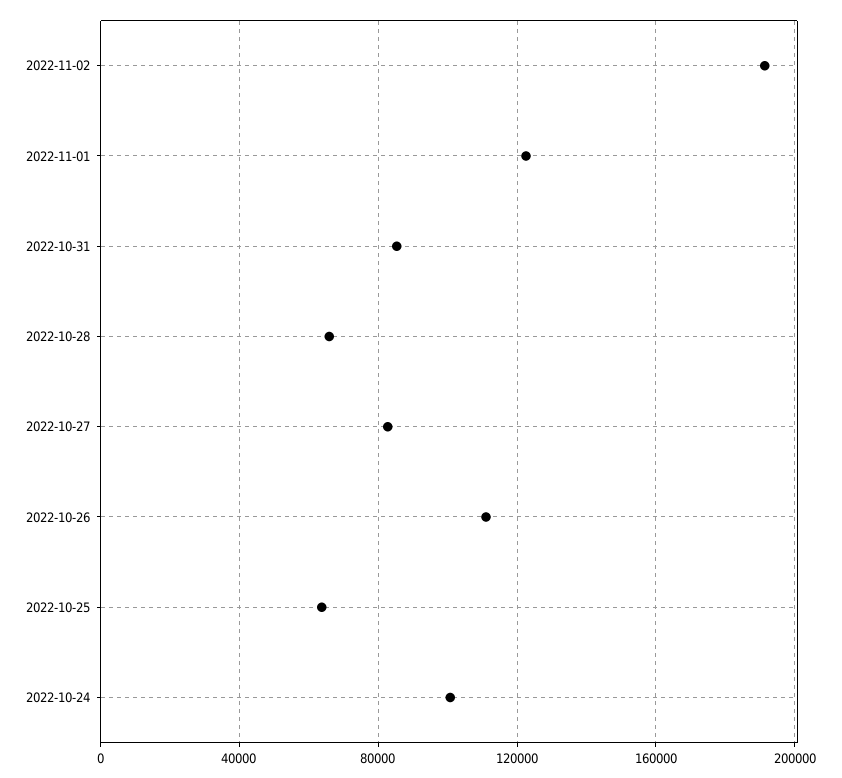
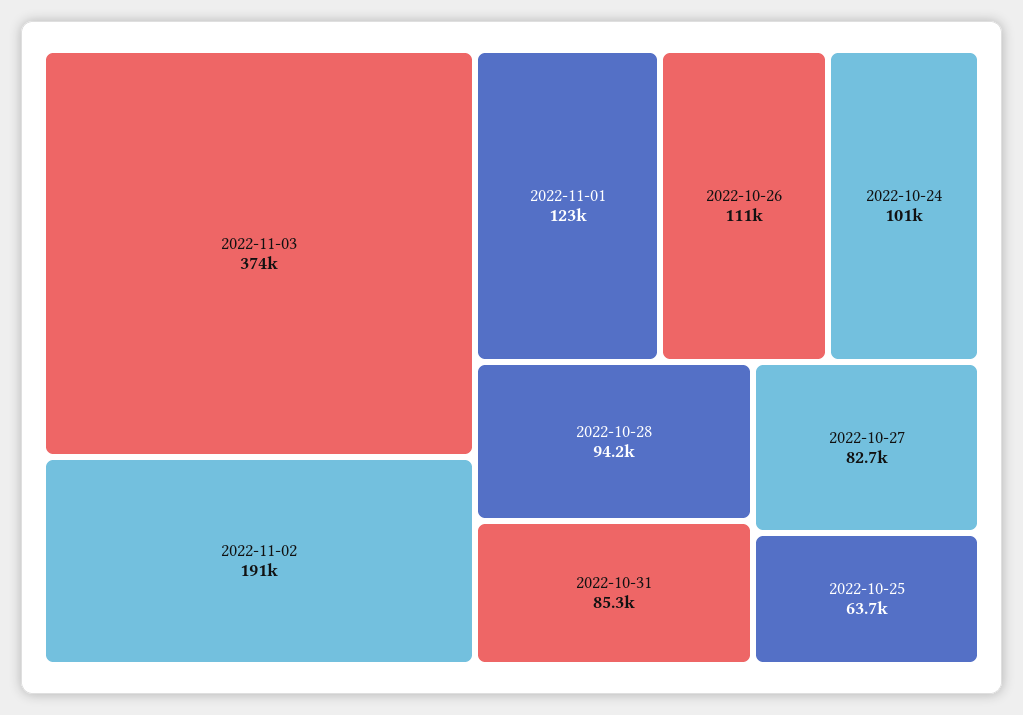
2022-10-28: 65000 -> 94200
2022-11-03: none -> 374000

